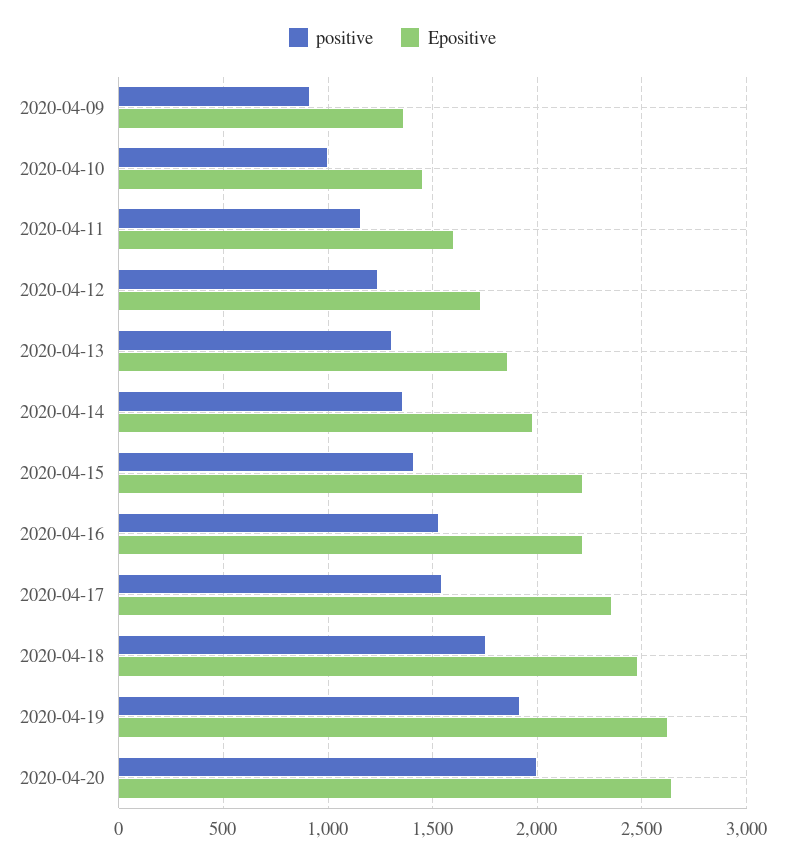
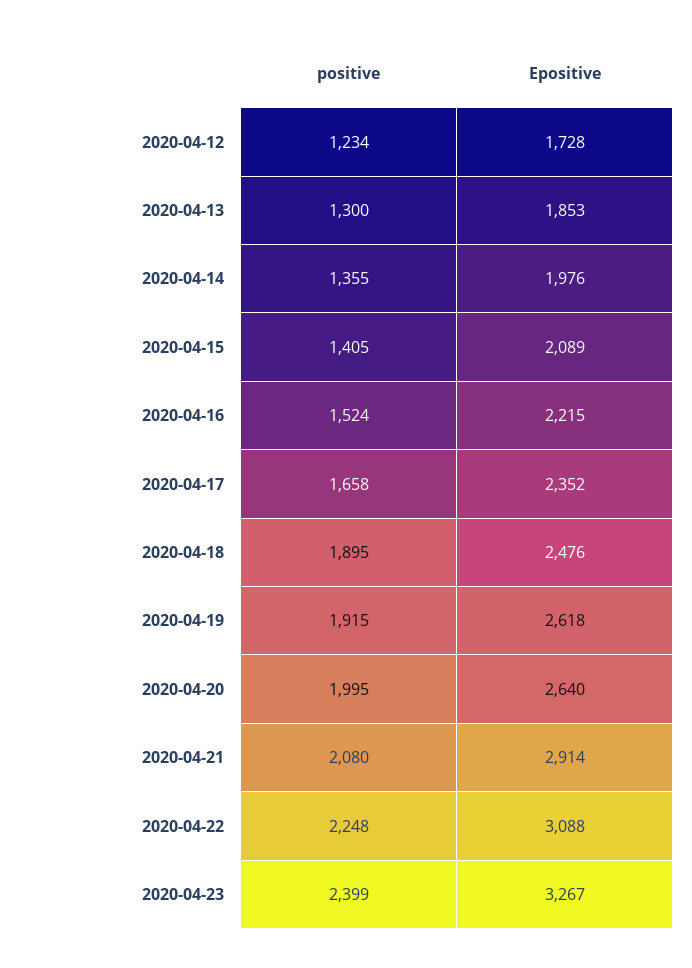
positive, 2020-04-09: 900 -> none
Epositive, 2020-04-09: 1350 -> none
positive, 2020-04-10: 1000 -> none
Epositive, 2020-04-10: 1450 -> none
positive, 2020-04-11: 1150 -> none
Epositive, 2020-04-11: 1600 -> none
Epositive, 2020-04-15: 2200 -> 2089
positive, 2020-04-17: 1550 -> 1658
positive, 2020-04-18: 1750 -> 1895
positive, 2020-04-21: none -> 2080
Epositive, 2020-04-21: none -> 2914
positive, 2020-04-22: none -> 2248
Epositive, 2020-04-22: none -> 3088
positive, 2020-04-23: none -> 2399
Epositive, 2020-04-23: none -> 3267

